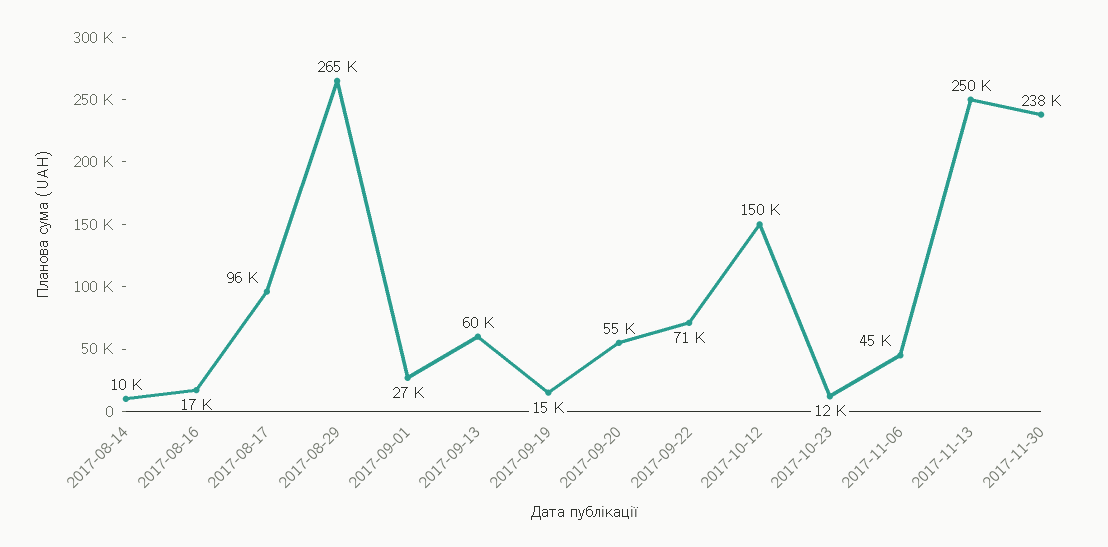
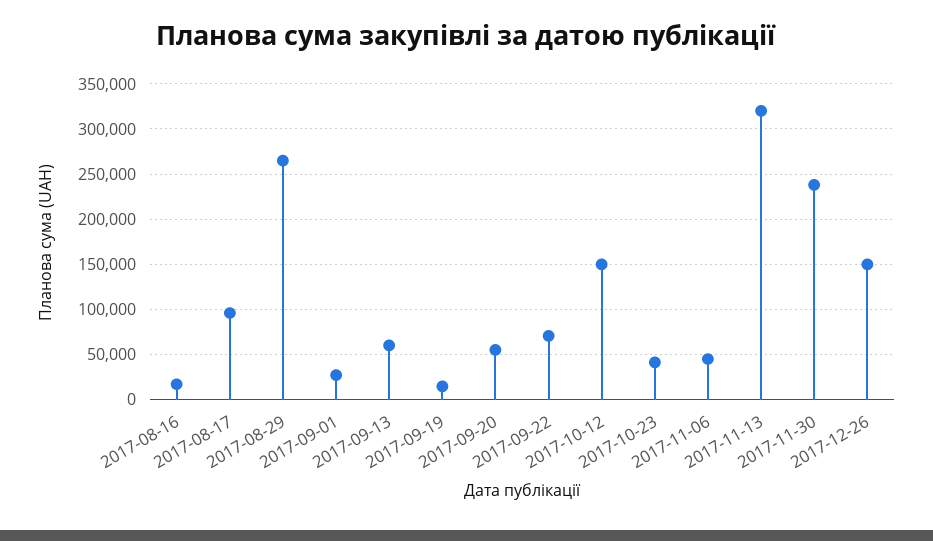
2017-08-14: 10000 -> none
2017-10-23: 12000 -> 40000
2017-11-13: 250000 -> 320000
2017-12-26: none -> 150000

